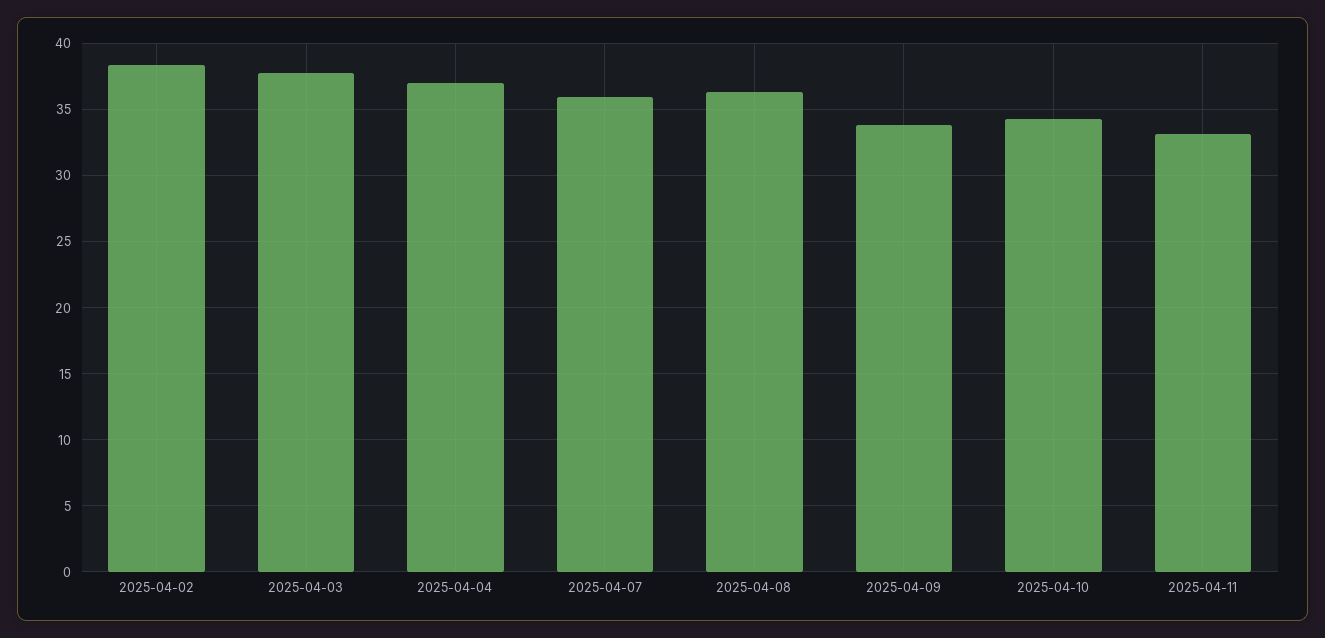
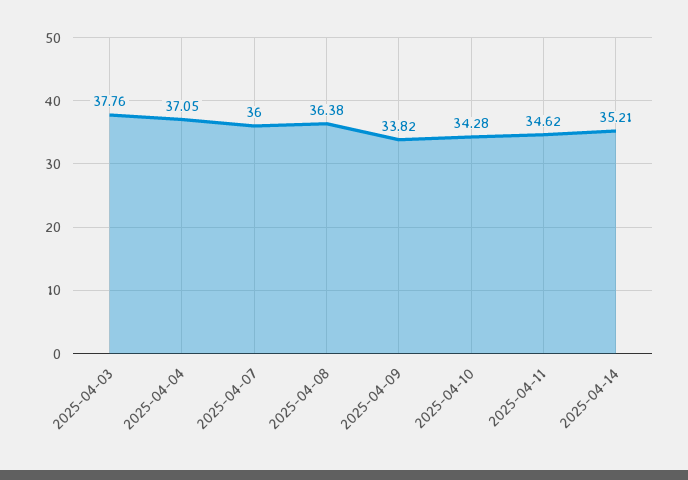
2025-04-02: 38.5 -> none
2025-04-11: 33 -> 34.62
2025-04-14: none -> 35.21

